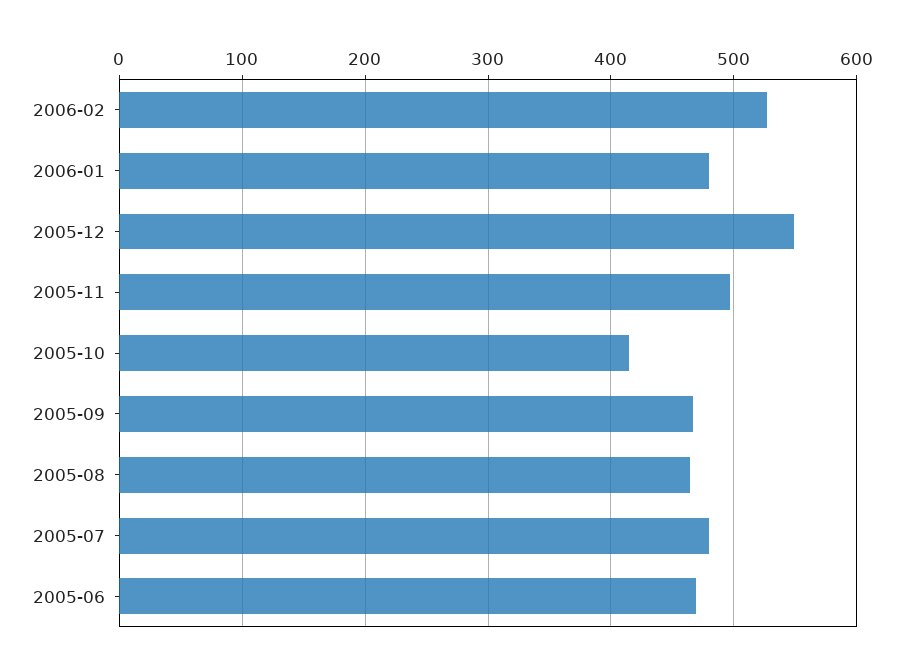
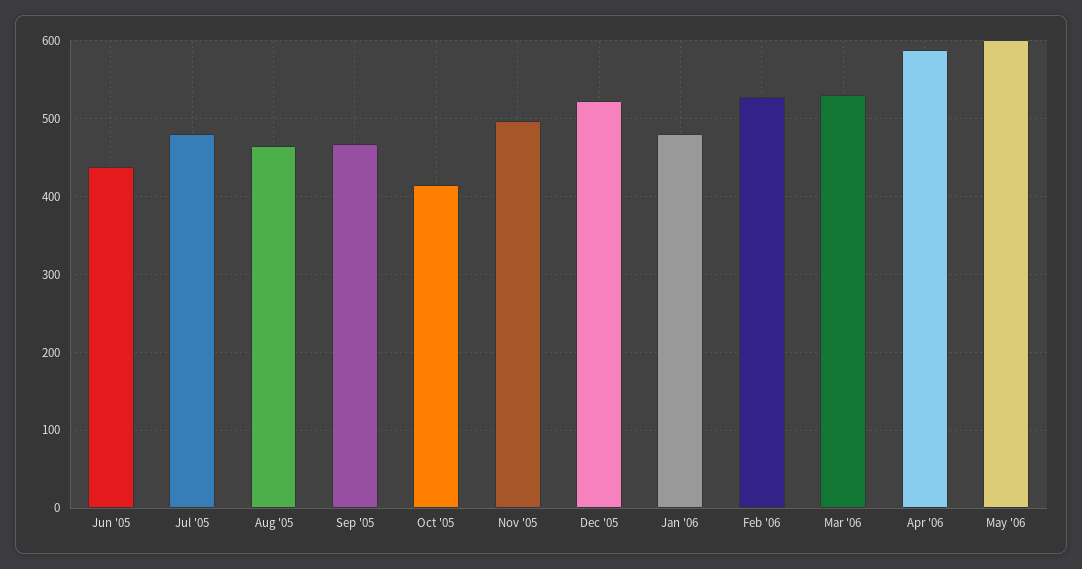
2005-12: 550 -> 520
2005-06: 470 -> 440
Mar '06: none -> 530
Apr '06: none -> 590
May '06: none -> 600

